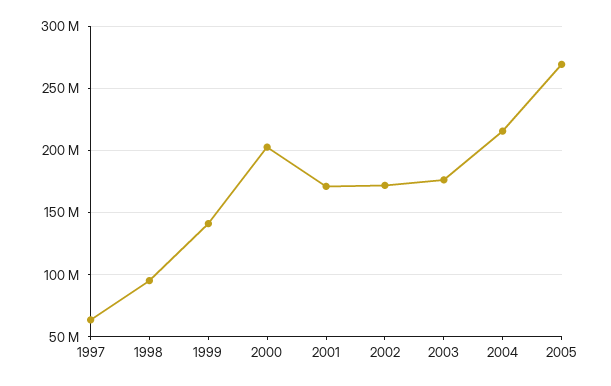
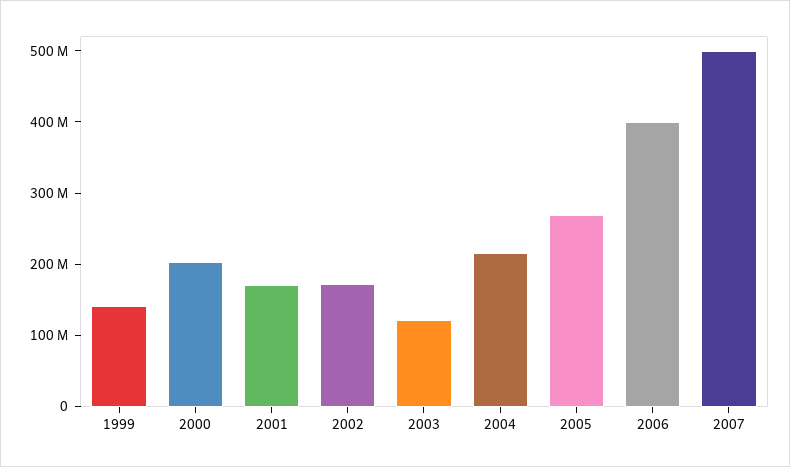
1997: 65000000 -> none
1998: 95000000 -> none
2003: 175000000 -> 120000000
2006: none -> 400000000
2007: none -> 500000000

